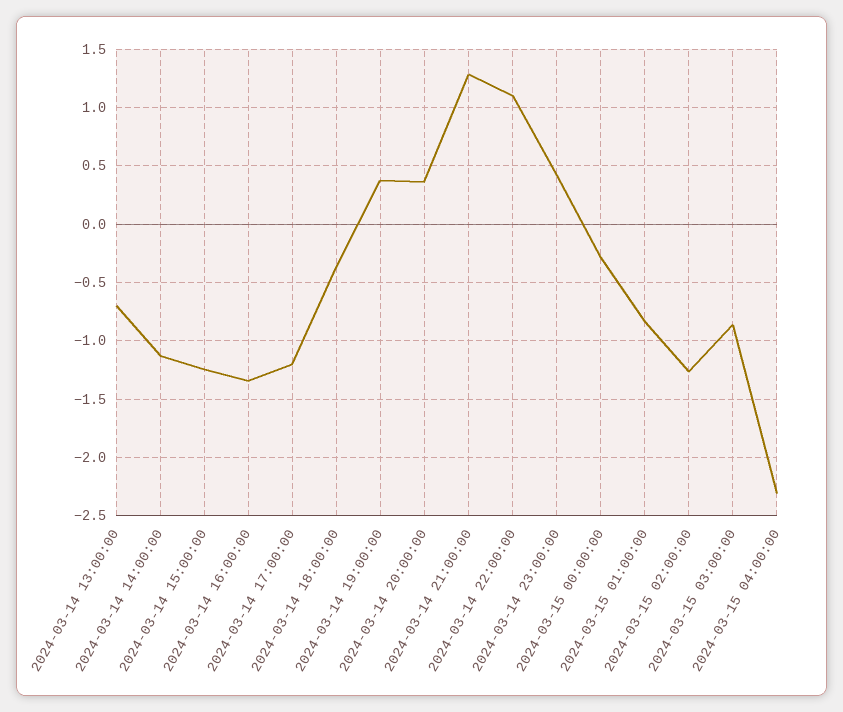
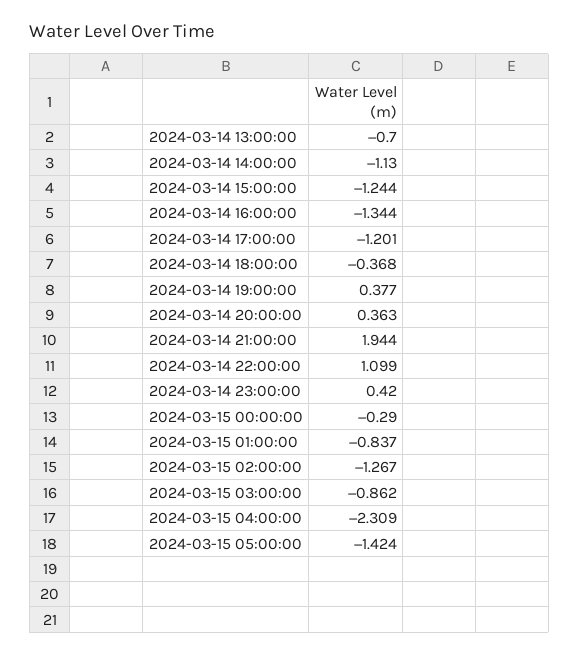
2024-03-14 21:00:00: 1.3 -> 1.944
2024-03-15 05:00:00: none -> -1.424

